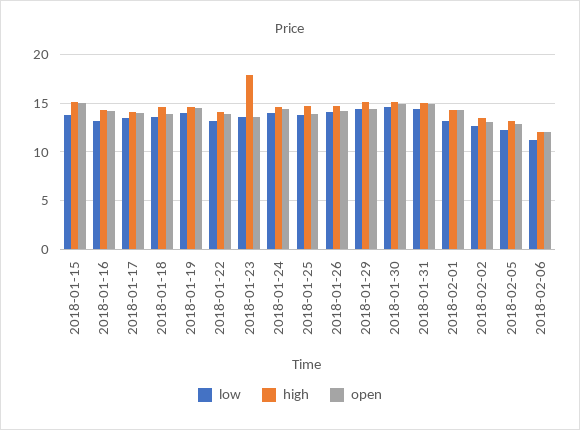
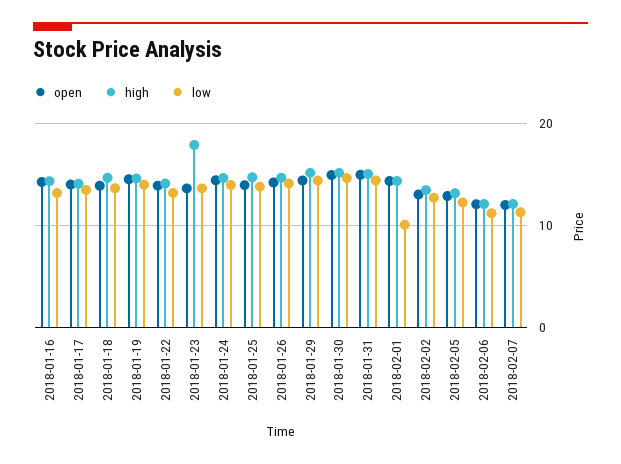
low, 2018-01-15: 14 -> none
high, 2018-01-15: 15 -> none
open, 2018-01-15: 15 -> none
low, 2018-02-01: 13 -> 10
open, 2018-02-07: none -> 12
high, 2018-02-07: none -> 12
low, 2018-02-07: none -> 11

